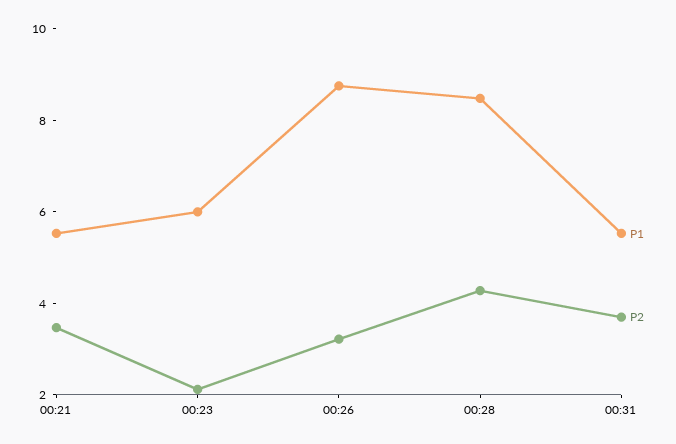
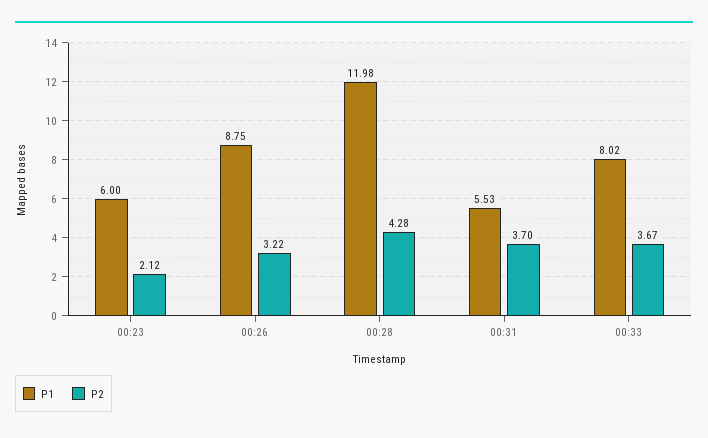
P1, 00:21: 5.5 -> none
P2, 00:21: 3.5 -> none
P1, 00:28: 8.5 -> 11.98
P1, 00:33: none -> 8.02
P2, 00:33: none -> 3.67

